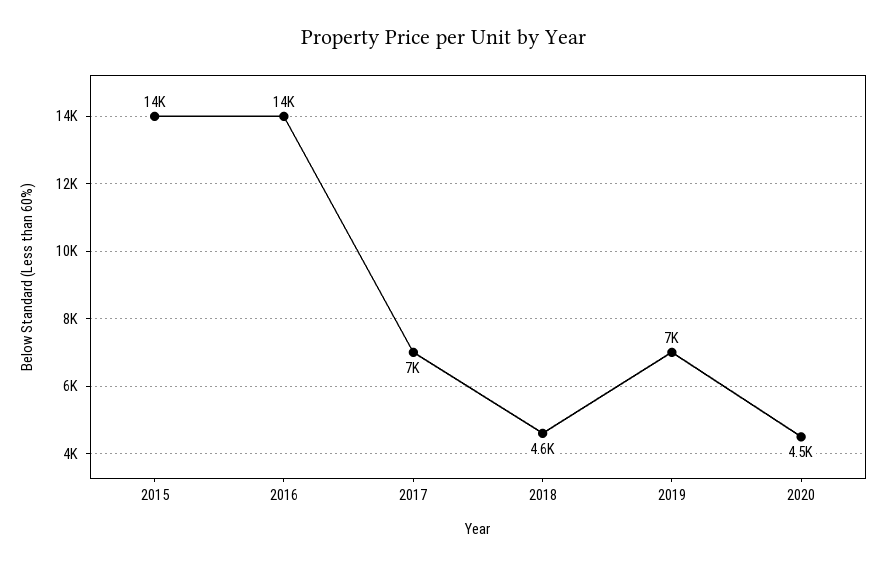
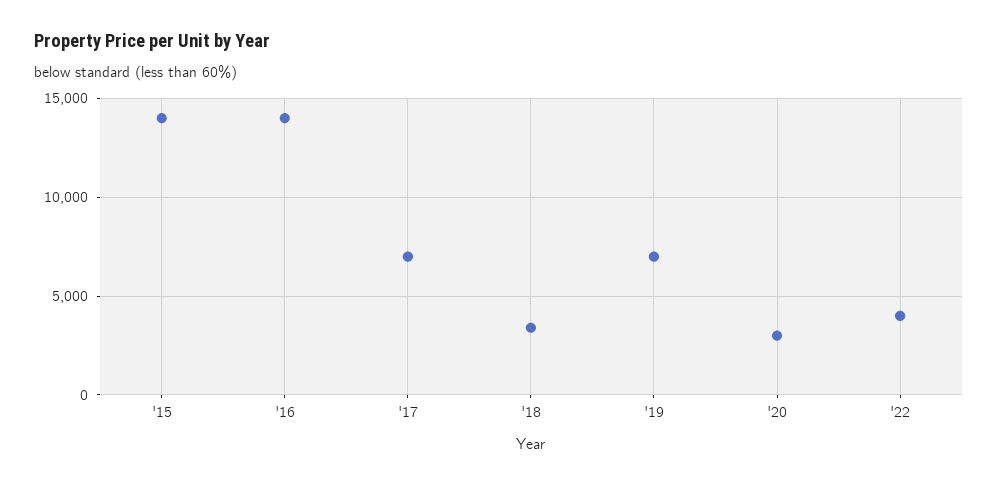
2018: 4600 -> 3500
2020: 4500 -> 3000
'22: none -> 4000

